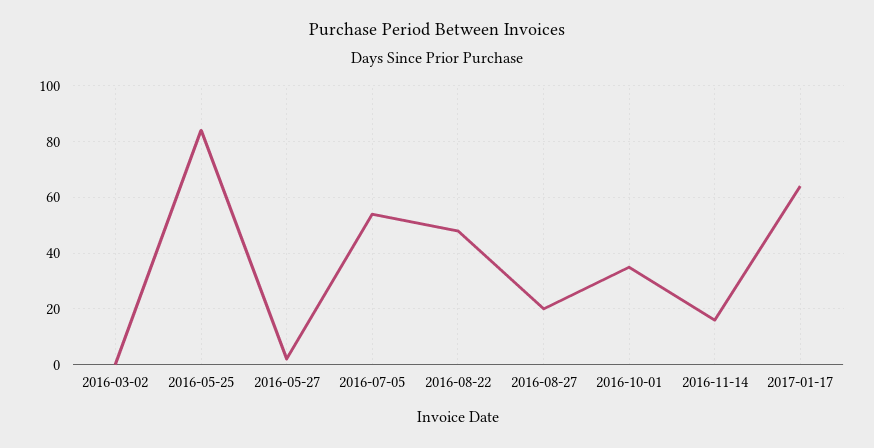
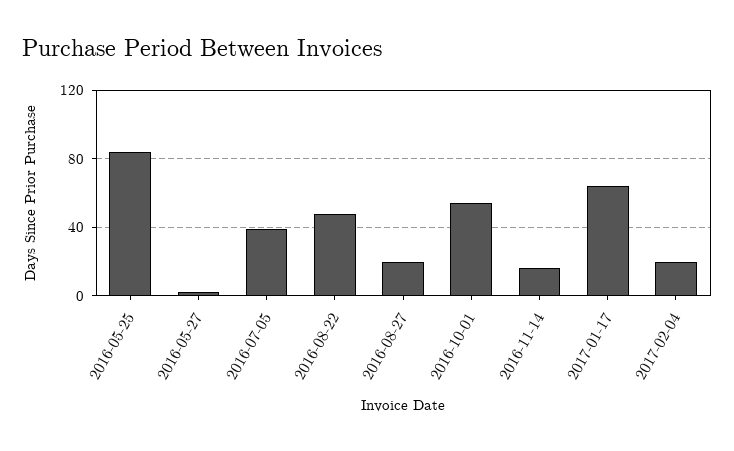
2016-03-02: 0 -> none
2016-07-05: 55 -> 40
2016-10-01: 35 -> 55
2017-02-04: none -> 20

